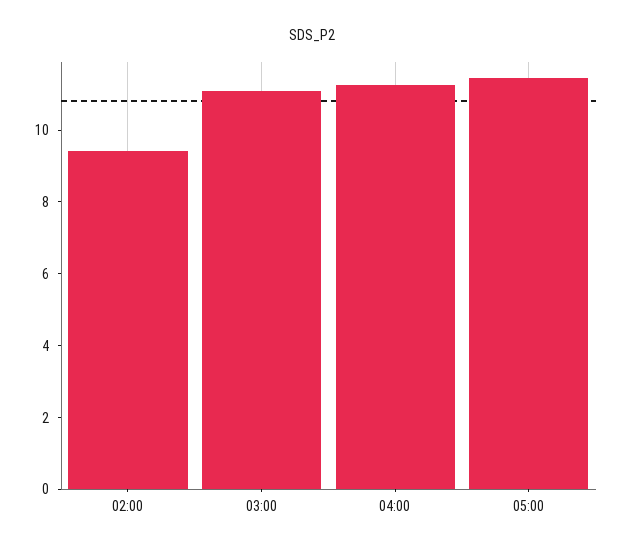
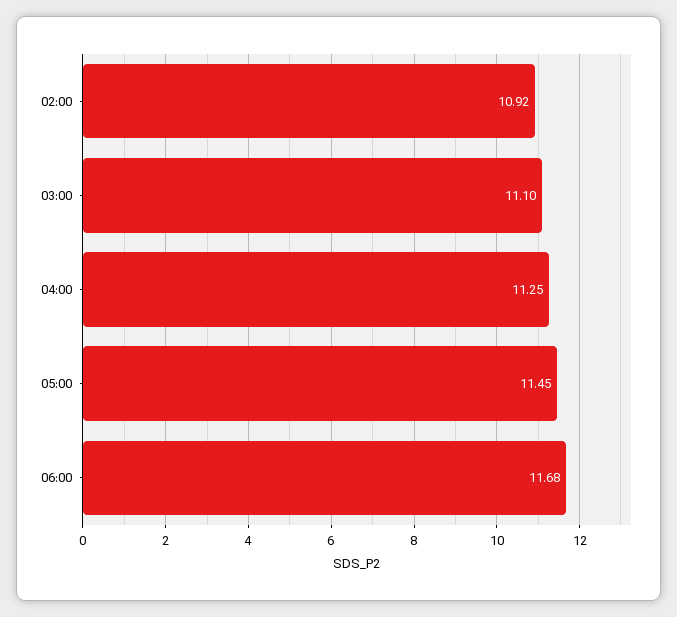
02:00: 9.5 -> 10.92
06:00: none -> 11.68

